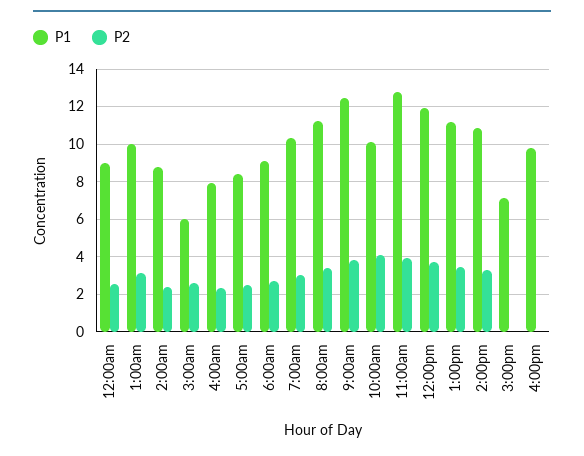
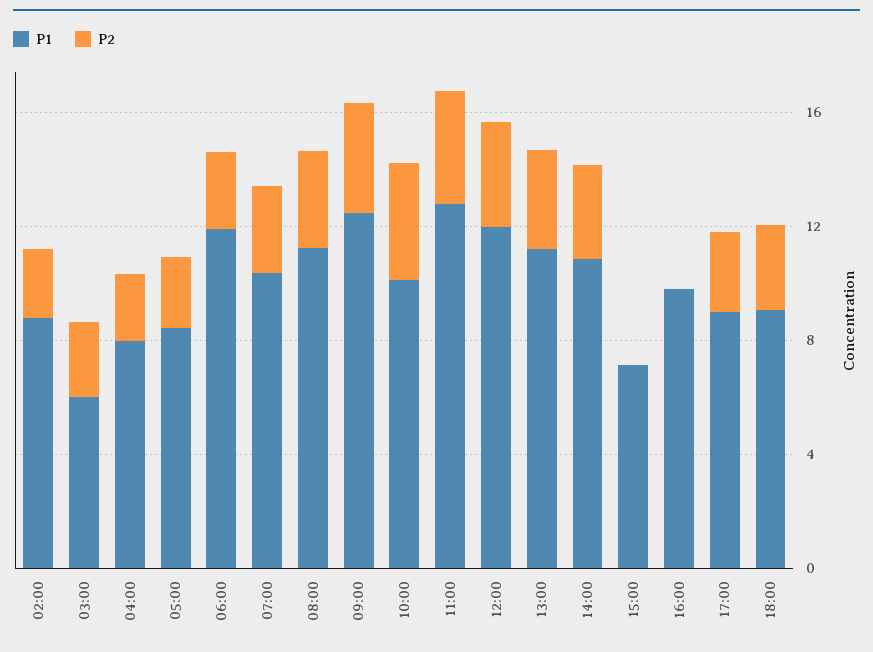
P1, 12:00am: 9 -> none
P2, 12:00am: 2.5 -> none
P1, 1:00am: 10 -> none
P2, 1:00am: 3 -> none
P1, 6:00am: 9 -> 12
P1, 17:00: none -> 9
P2, 17:00: none -> 3
P1, 18:00: none -> 9
P2, 18:00: none -> 3

